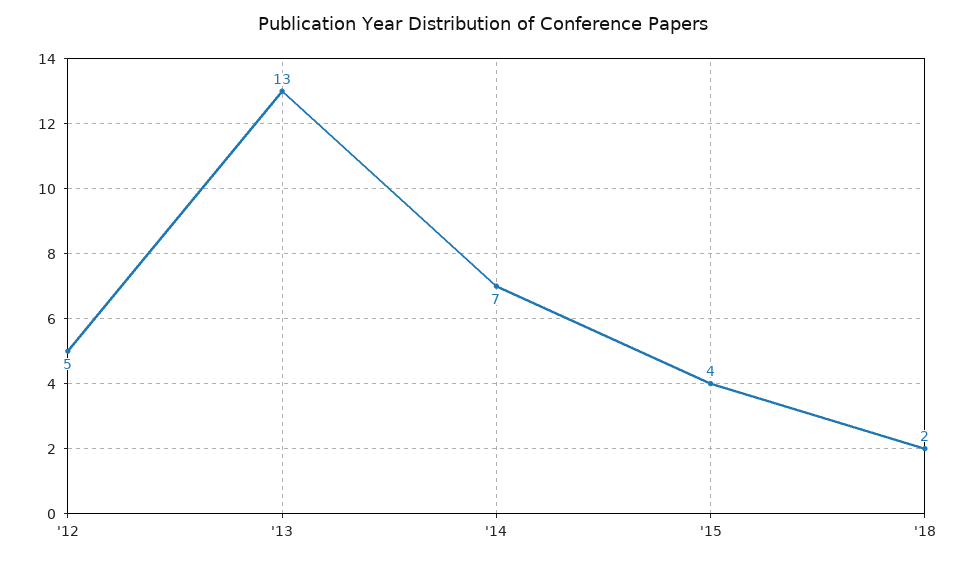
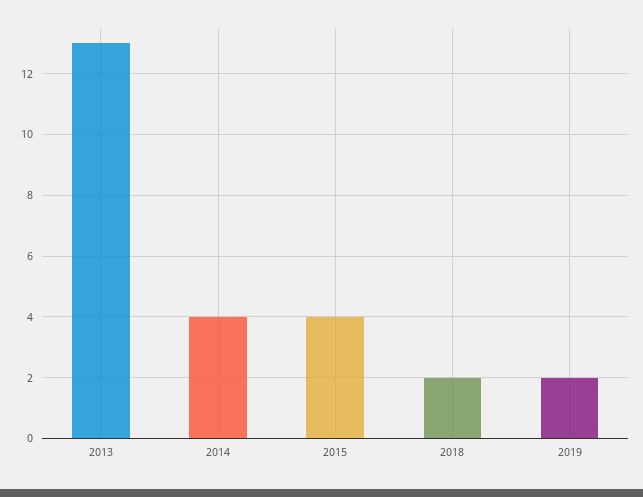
'12: 5 -> none
'14: 7 -> 4
2019: none -> 2

